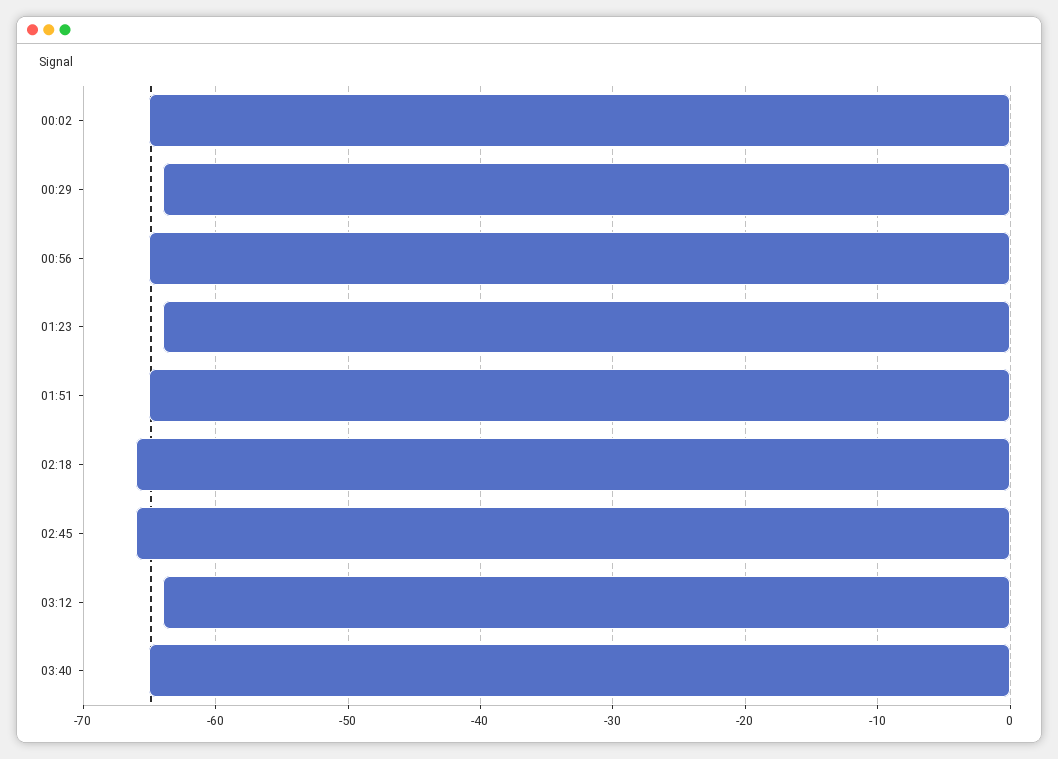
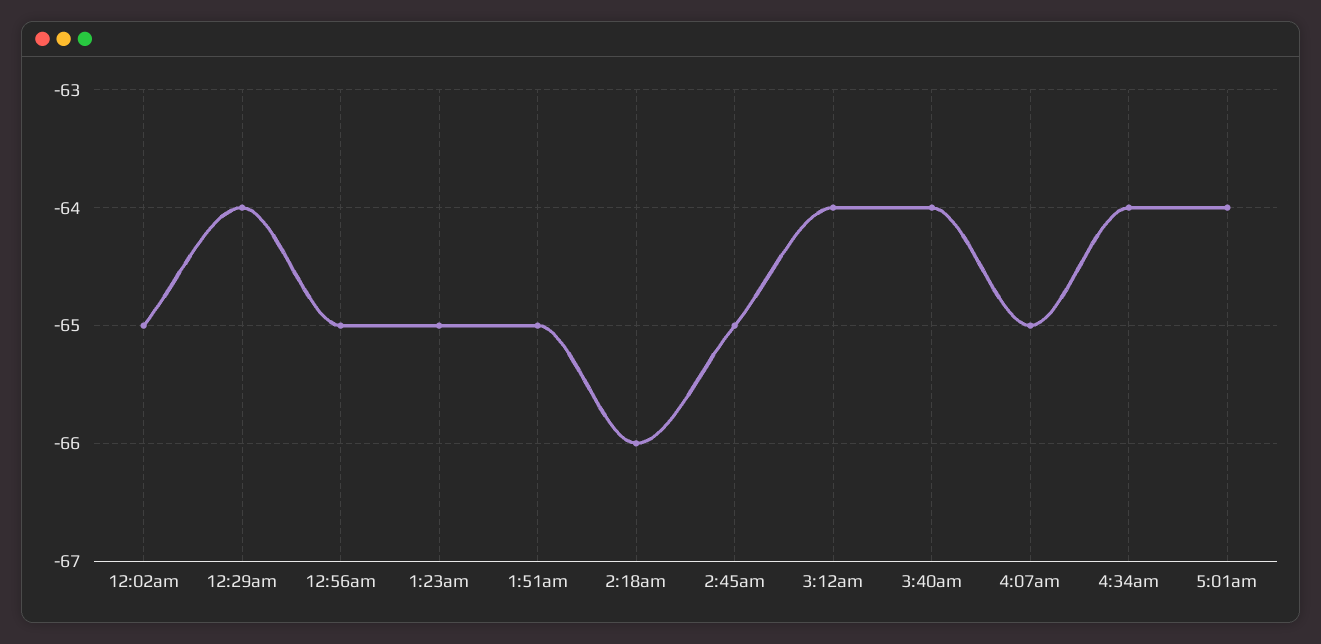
01:23: -64 -> -65
02:45: -66 -> -65
03:40: -65 -> -64
4:07am: none -> -65
4:34am: none -> -64
5:01am: none -> -64

